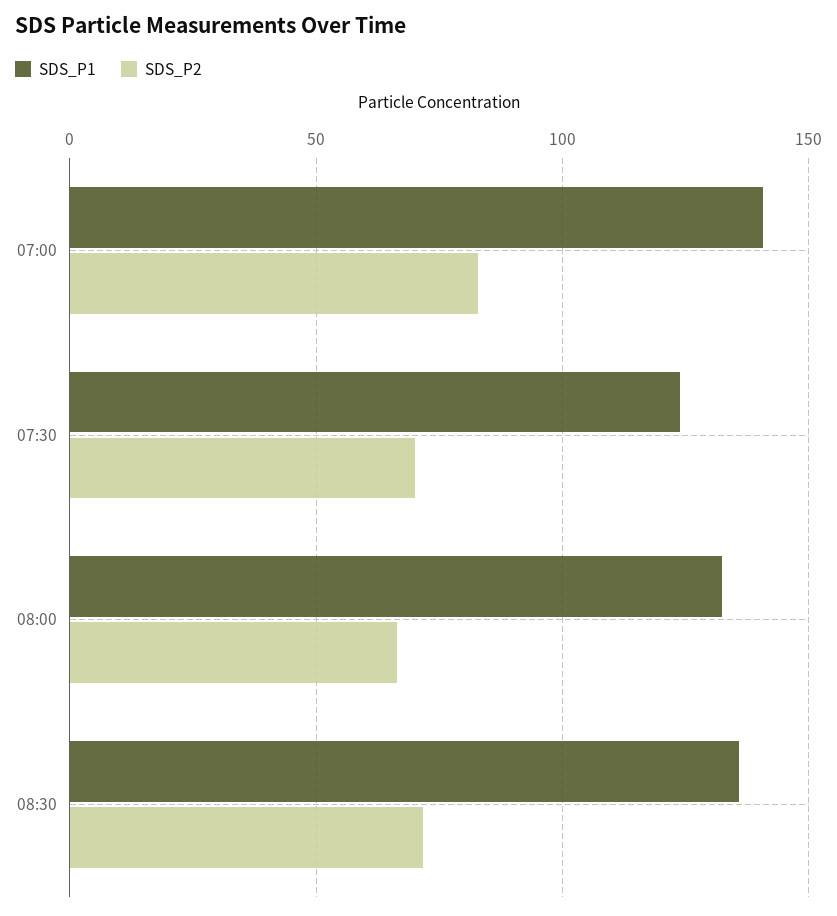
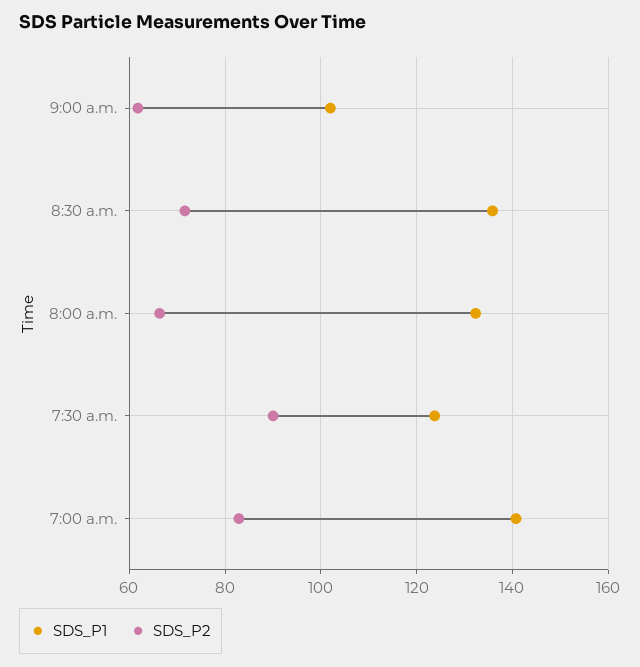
SDS_P2, 07:30: 70 -> 90
SDS_P1, 9:00 a.m.: none -> 102
SDS_P2, 9:00 a.m.: none -> 62

